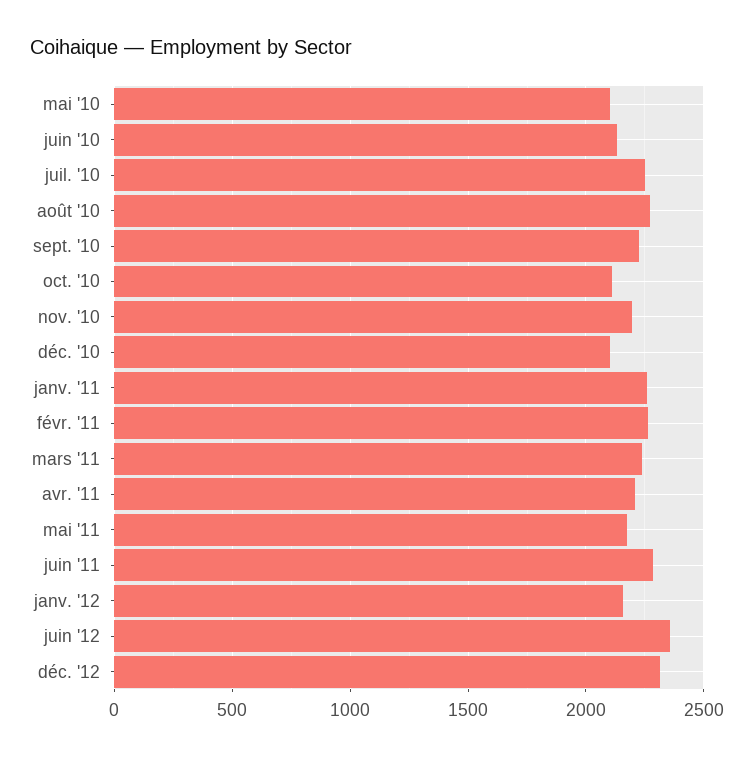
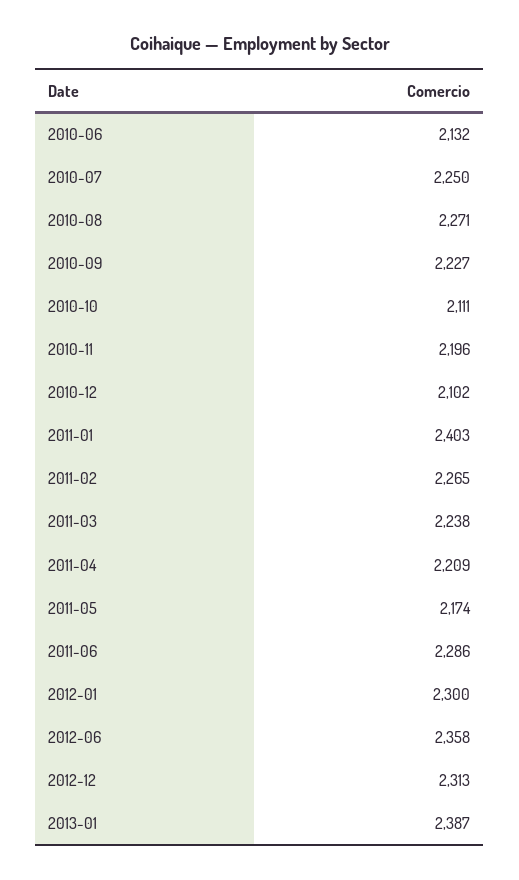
mai '10: 2100 -> none
janv. '11: 2250 -> 2403
janv. '12: 2150 -> 2300
2013-01: none -> 2387

